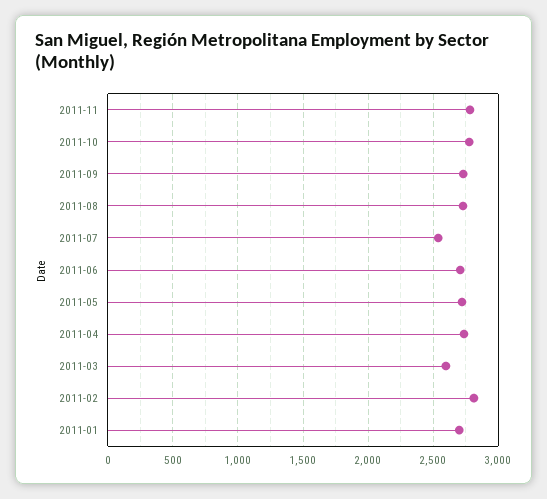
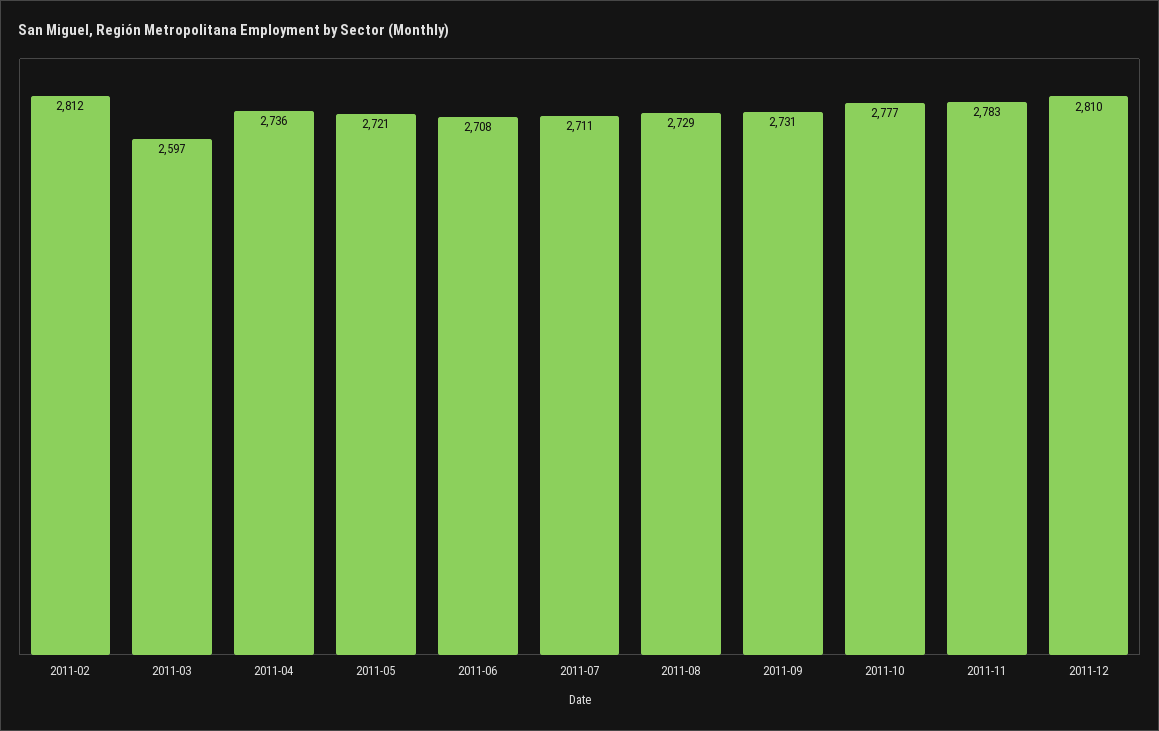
2011-07: 2550 -> 2711
2011-01: 2700 -> none
2011-12: none -> 2810

